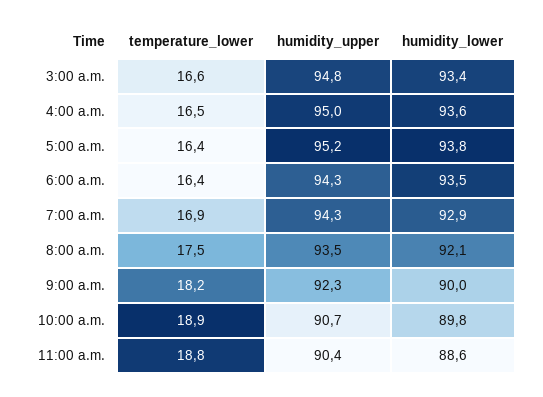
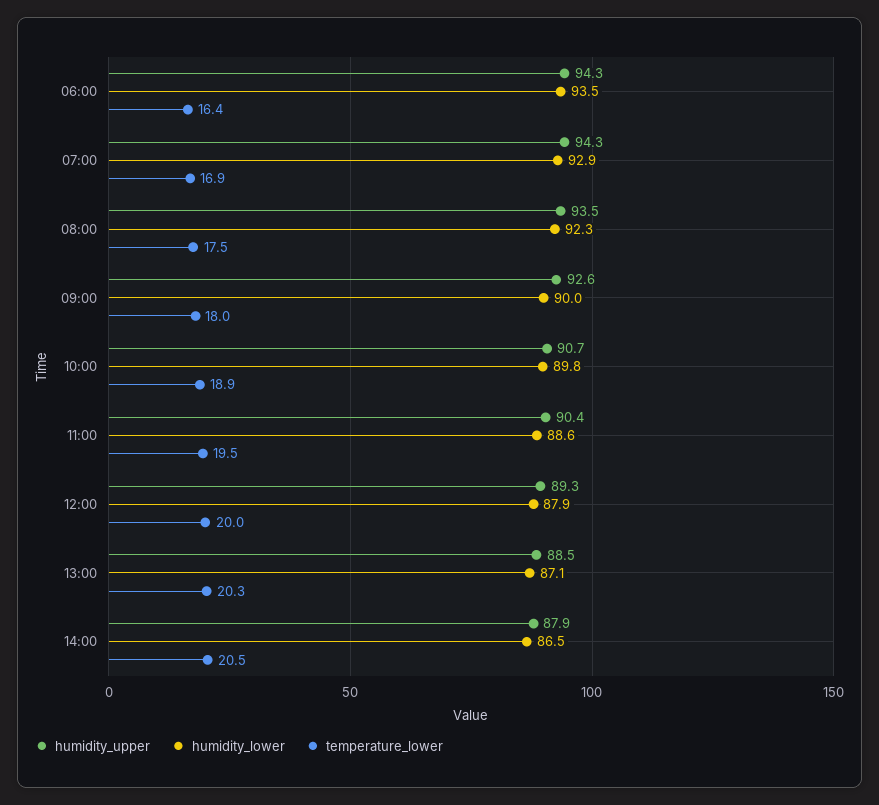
temperature_lower, 3:00 a.m.: 16.6 -> none
humidity_upper, 3:00 a.m.: 94.8 -> none
humidity_lower, 3:00 a.m.: 93.4 -> none
temperature_lower, 4:00 a.m.: 16.5 -> none
humidity_upper, 4:00 a.m.: 95 -> none
humidity_lower, 4:00 a.m.: 93.6 -> none
temperature_lower, 5:00 a.m.: 16.4 -> none
humidity_upper, 5:00 a.m.: 95.2 -> none
humidity_lower, 5:00 a.m.: 93.8 -> none
humidity_lower, 8:00 a.m.: 92.1 -> 92.3
temperature_lower, 9:00 a.m.: 18.2 -> 18
humidity_upper, 9:00 a.m.: 92.3 -> 92.6
temperature_lower, 11:00 a.m.: 18.8 -> 19.5
humidity_upper, 12:00: none -> 89.3
humidity_lower, 12:00: none -> 87.9
temperature_lower, 12:00: none -> 20
humidity_upper, 13:00: none -> 88.5
humidity_lower, 13:00: none -> 87.1
temperature_lower, 13:00: none -> 20.3
humidity_upper, 14:00: none -> 87.9
humidity_lower, 14:00: none -> 86.5
temperature_lower, 14:00: none -> 20.5

